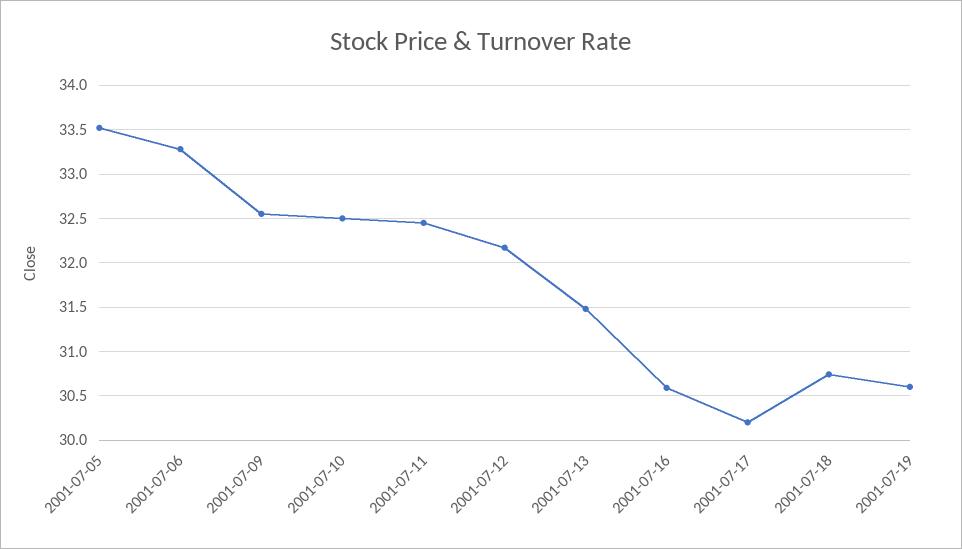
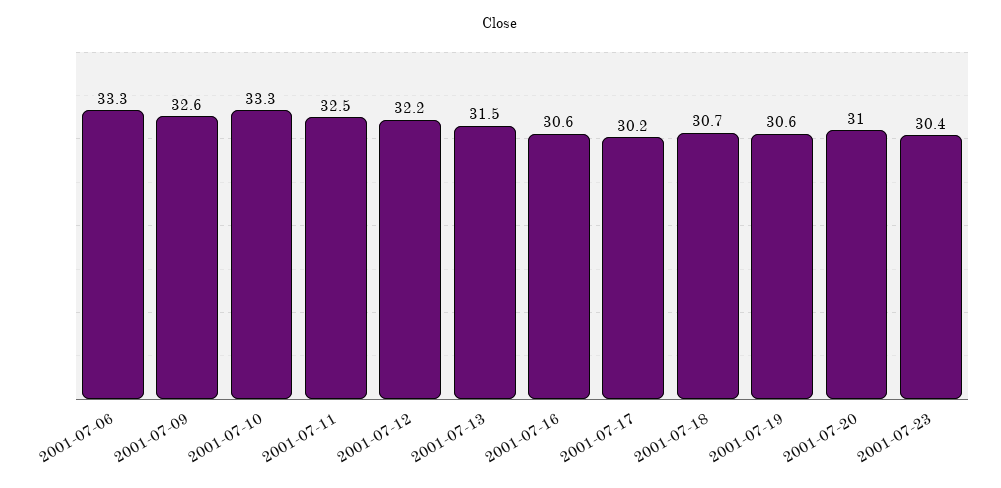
2001-07-05: 33.5 -> none
2001-07-10: 32.5 -> 33.3
2001-07-20: none -> 31
2001-07-23: none -> 30.4

